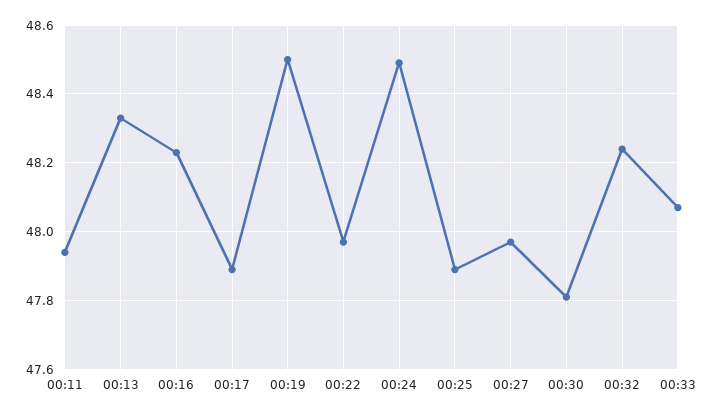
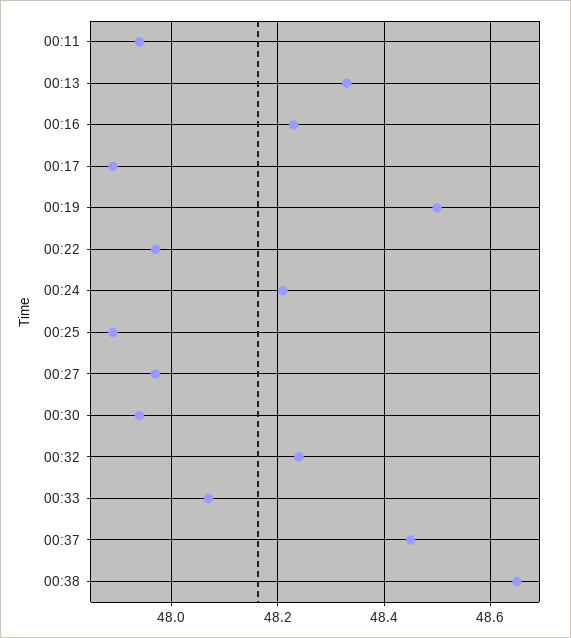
00:24: 48.5 -> 48.2
00:30: 47.8 -> 47.95
00:37: none -> 48.45
00:38: none -> 48.65

